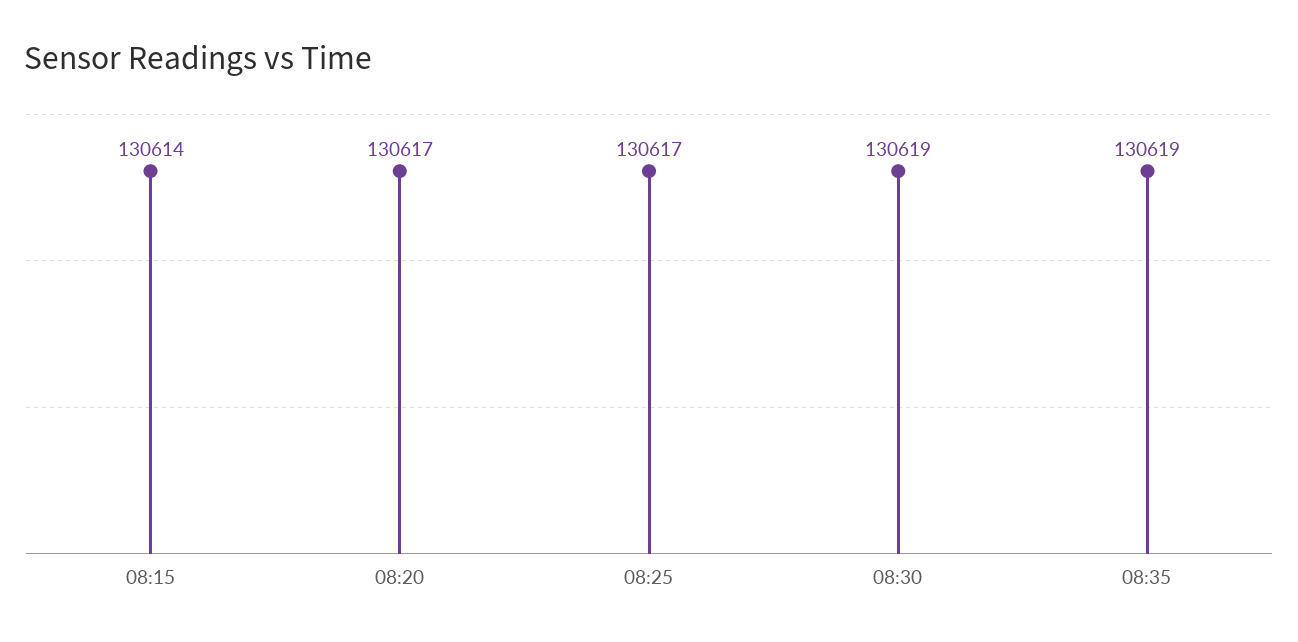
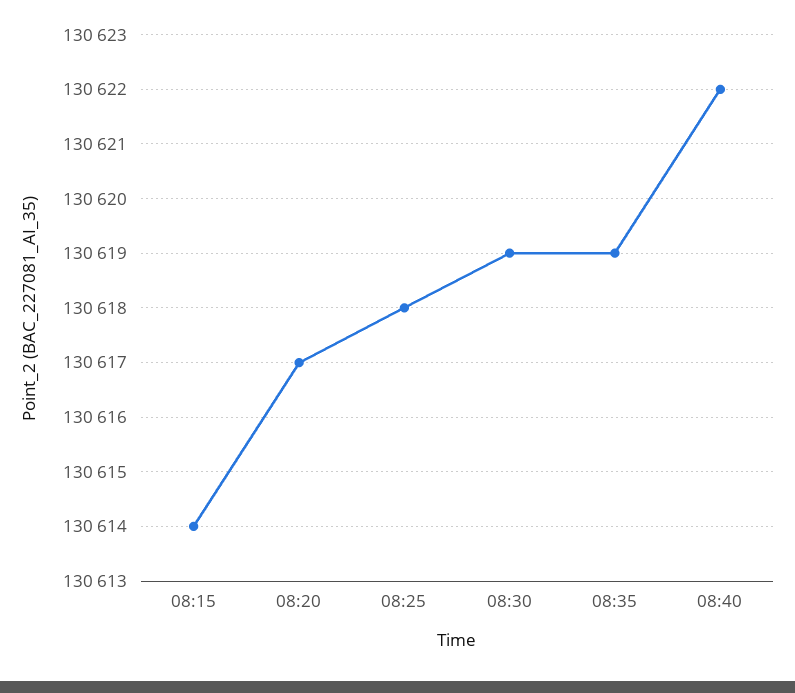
08:25: 130617 -> 130618
08:40: none -> 130622

